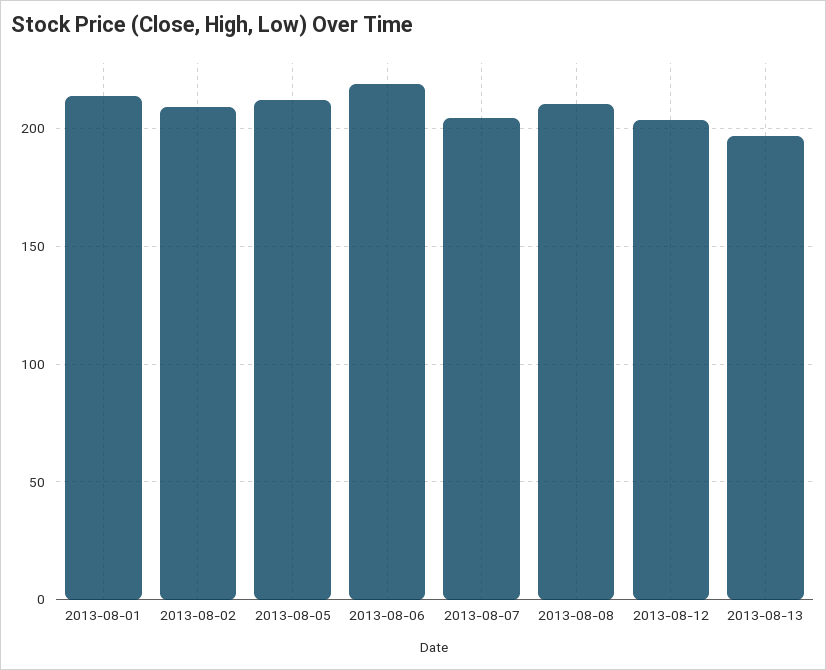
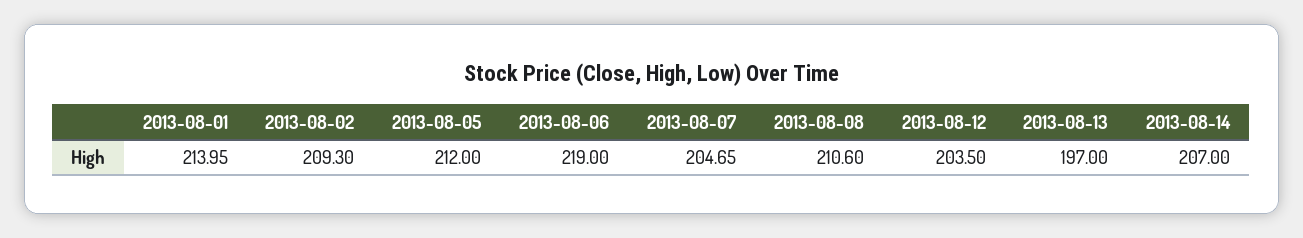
2013-08-14: none -> 207

